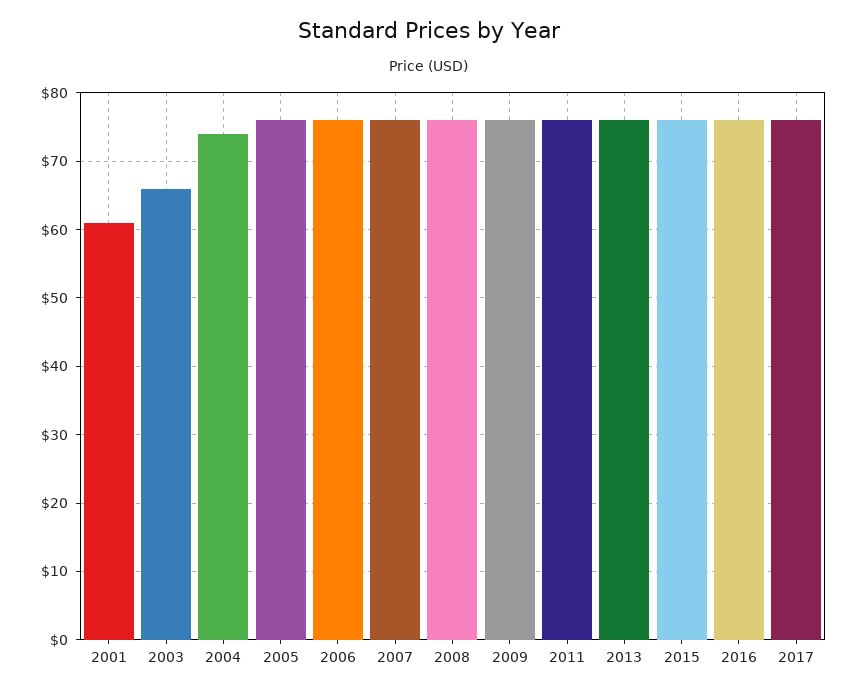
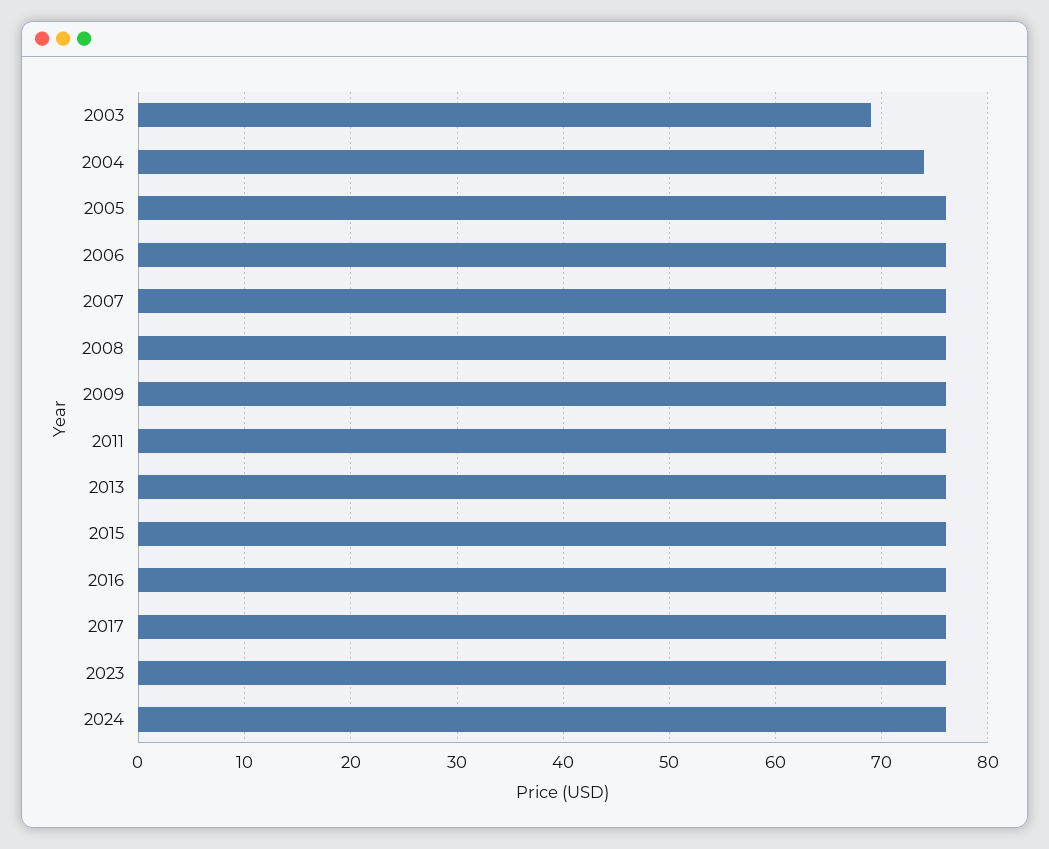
2001: 61 -> none
2003: 66 -> 69
2023: none -> 76
2024: none -> 76

